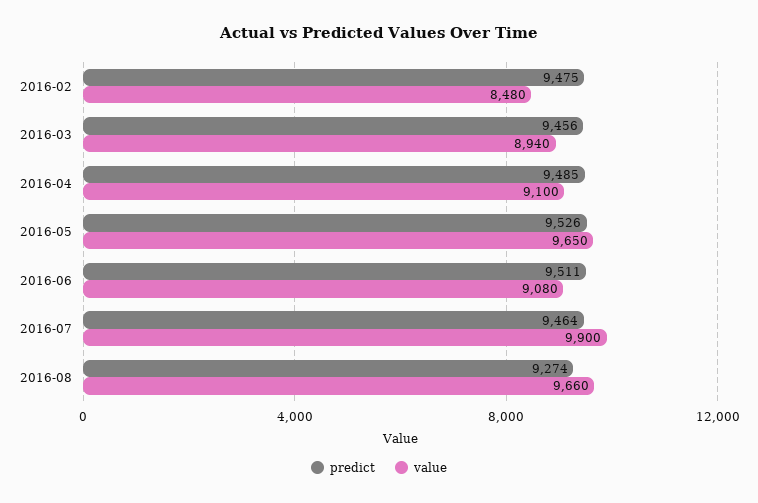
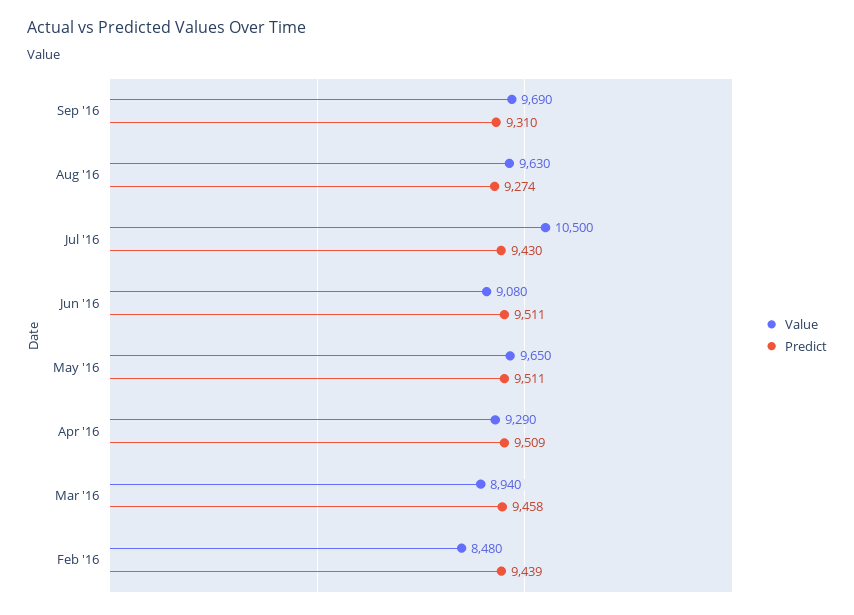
predict, 2016-02: 9475 -> 9439
predict, 2016-03: 9456 -> 9458
predict, 2016-04: 9485 -> 9509
value, 2016-04: 9100 -> 9290
predict, 2016-05: 9526 -> 9511
predict, 2016-07: 9464 -> 9430
value, 2016-07: 9900 -> 10500
value, 2016-08: 9660 -> 9630
value, Sep '16: none -> 9690
predict, Sep '16: none -> 9310

